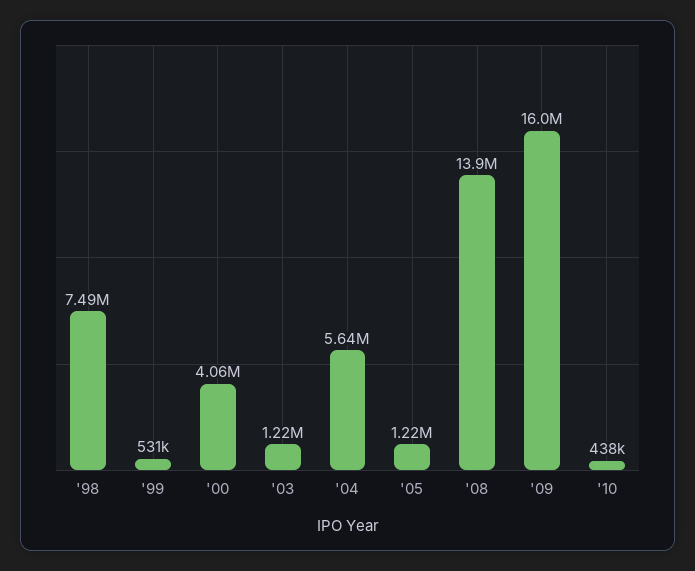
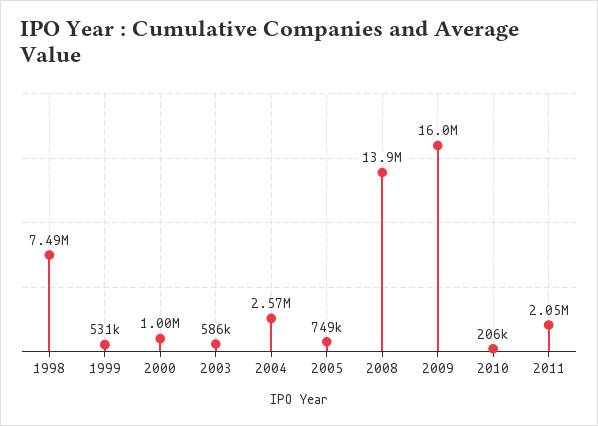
'00: 4060000 -> 1000000
'03: 1220000 -> 586000
'04: 5640000 -> 2570000
'05: 1220000 -> 749000
'10: 438000 -> 206000
2011: none -> 2050000

